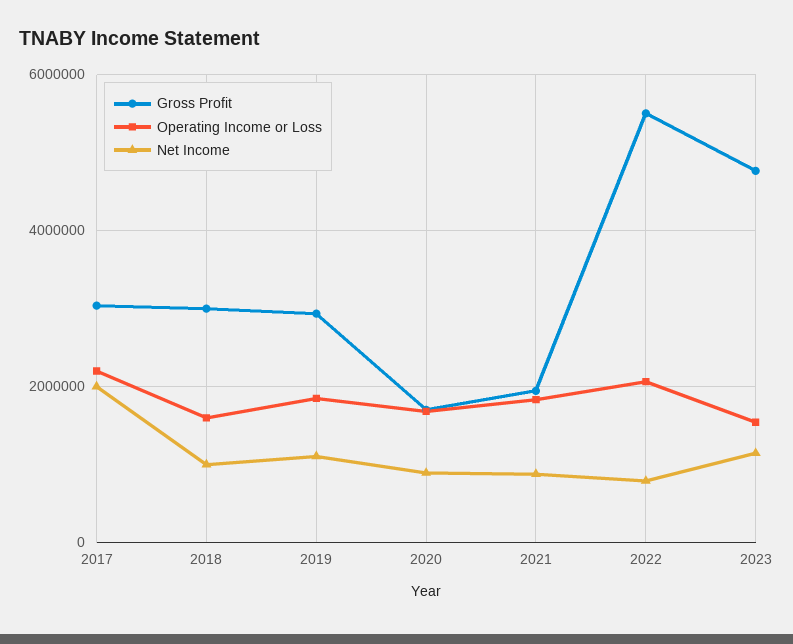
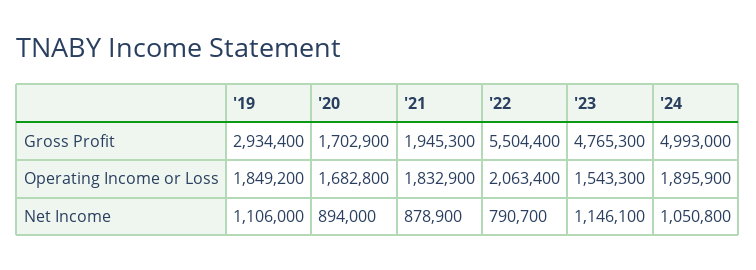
Gross Profit, 2017: 3000000 -> none
Operating Income or Loss, 2017: 2200000 -> none
Net Income, 2017: 2000000 -> none
Gross Profit, 2018: 3000000 -> none
Operating Income or Loss, 2018: 1600000 -> none
Net Income, 2018: 1000000 -> none
Gross Profit, '24: none -> 4993000
Operating Income or Loss, '24: none -> 1895900
Net Income, '24: none -> 1050800

